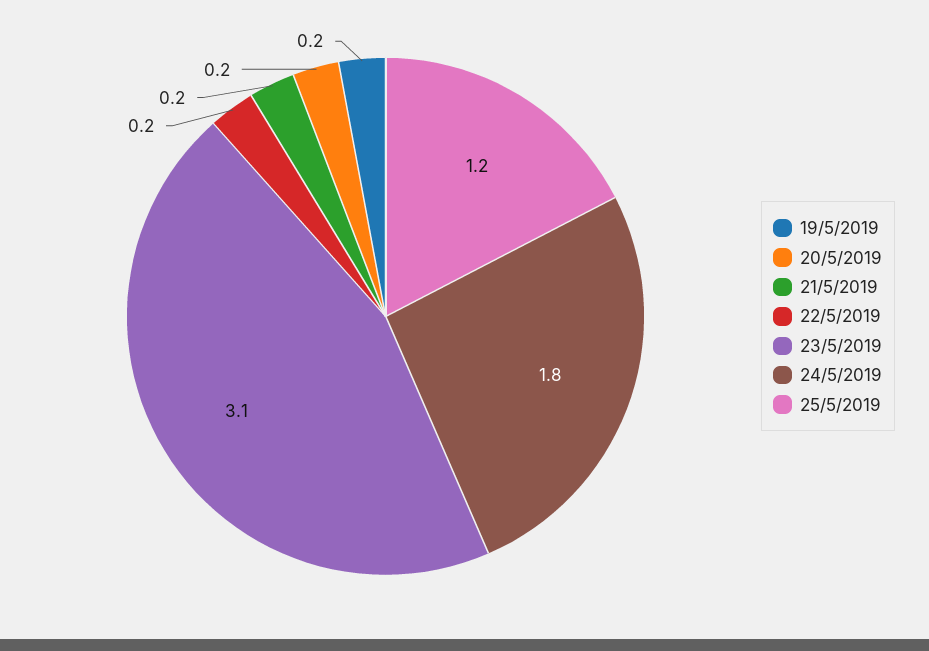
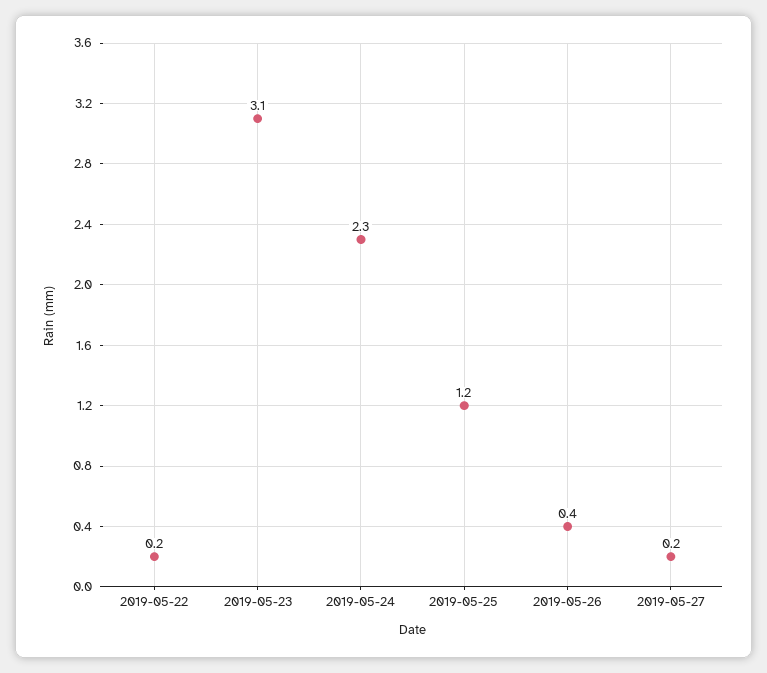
19/5/2019: 0.2 -> none
20/5/2019: 0.2 -> none
21/5/2019: 0.2 -> none
24/5/2019: 1.8 -> 2.3
2019-05-26: none -> 0.4
2019-05-27: none -> 0.2

